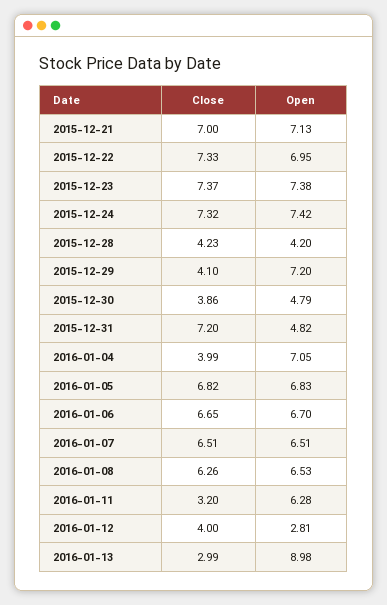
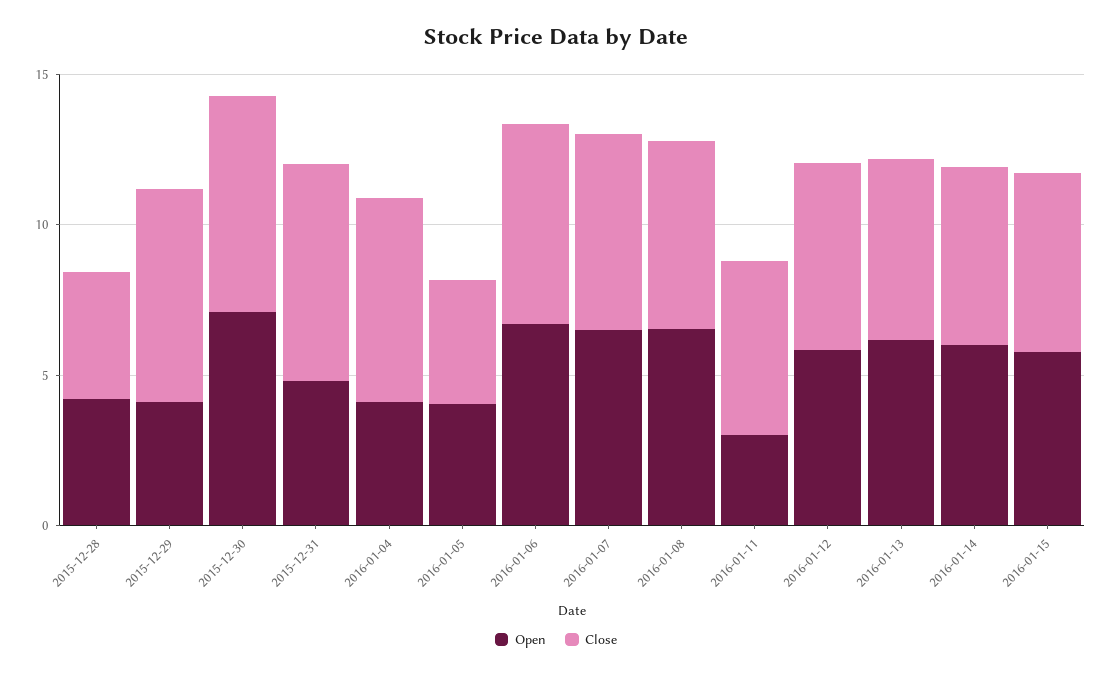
Close, 2015-12-21: 7 -> none
Open, 2015-12-21: 7.13 -> none
Close, 2015-12-22: 7.33 -> none
Open, 2015-12-22: 6.95 -> none
Close, 2015-12-23: 7.37 -> none
Open, 2015-12-23: 7.38 -> none
Close, 2015-12-24: 7.32 -> none
Open, 2015-12-24: 7.42 -> none
Close, 2015-12-29: 4.1 -> 7
Open, 2015-12-29: 7.2 -> 4
Close, 2015-12-30: 3.86 -> 7
Open, 2015-12-30: 4.79 -> 7
Close, 2016-01-04: 3.99 -> 7
Open, 2016-01-04: 7.05 -> 4
Close, 2016-01-05: 6.82 -> 4
Open, 2016-01-05: 6.83 -> 4
Close, 2016-01-11: 3.2 -> 6
Open, 2016-01-11: 6.28 -> 3
Close, 2016-01-12: 4 -> 6
Open, 2016-01-12: 2.81 -> 6
Close, 2016-01-13: 2.99 -> 6
Open, 2016-01-13: 8.98 -> 6
Open, 2016-01-14: none -> 6
Close, 2016-01-14: none -> 6
Open, 2016-01-15: none -> 6
Close, 2016-01-15: none -> 6

